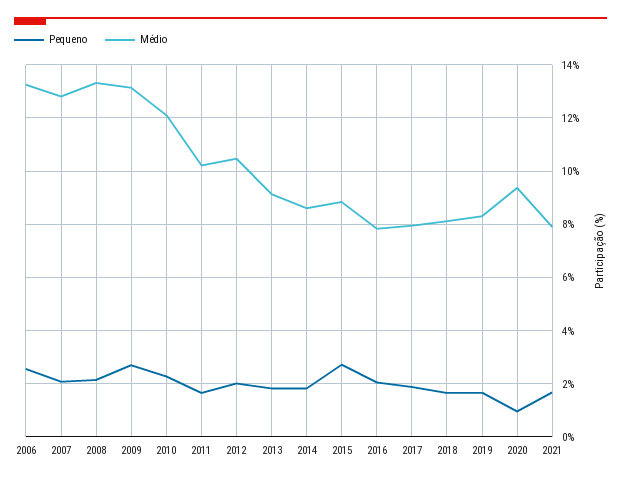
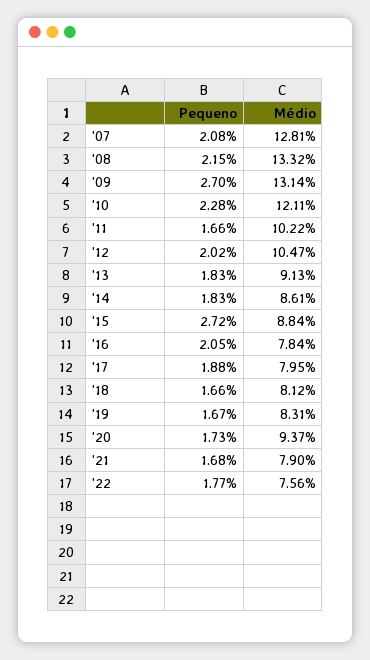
Pequeno, 2006: 2.5 -> none
Médio, 2006: 13.25 -> none
Pequeno, 2020: 1 -> 1.73
Pequeno, '22: none -> 1.77
Médio, '22: none -> 7.56

